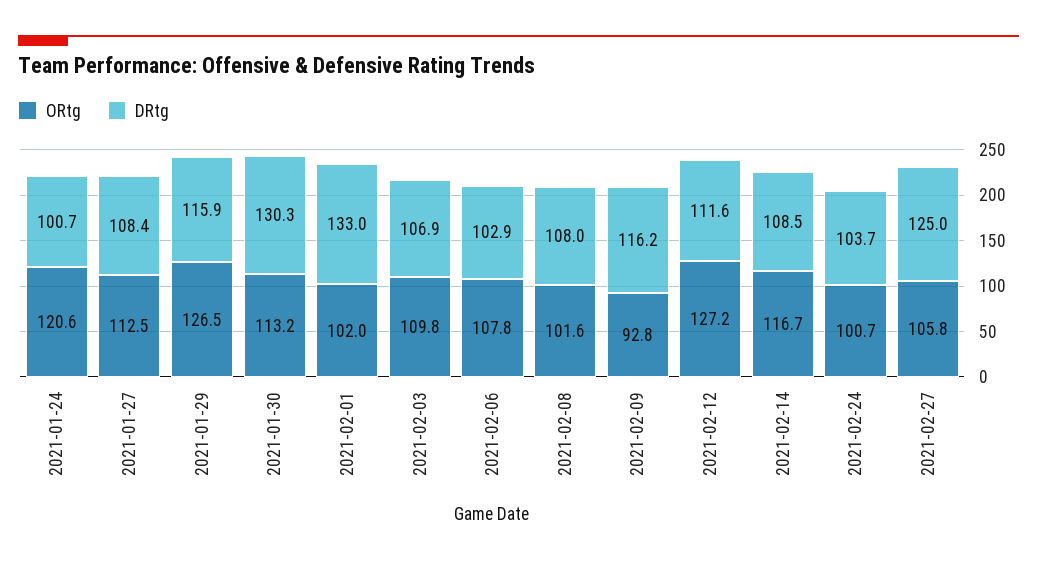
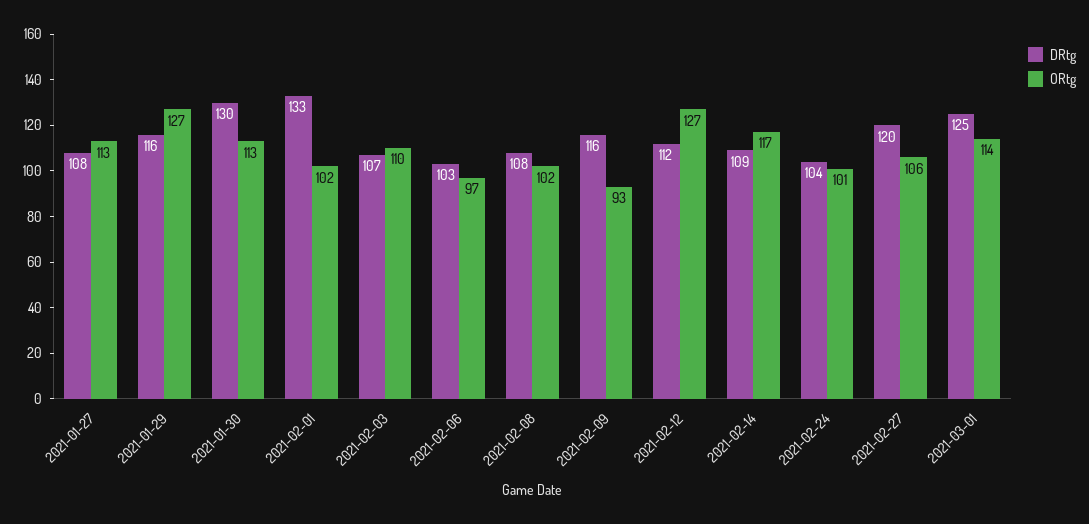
ORtg, 2021-01-24: 120.6 -> none
DRtg, 2021-01-24: 100.7 -> none
ORtg, 2021-02-06: 107.8 -> 97
DRtg, 2021-02-27: 125 -> 120
DRtg, 2021-03-01: none -> 125
ORtg, 2021-03-01: none -> 114

